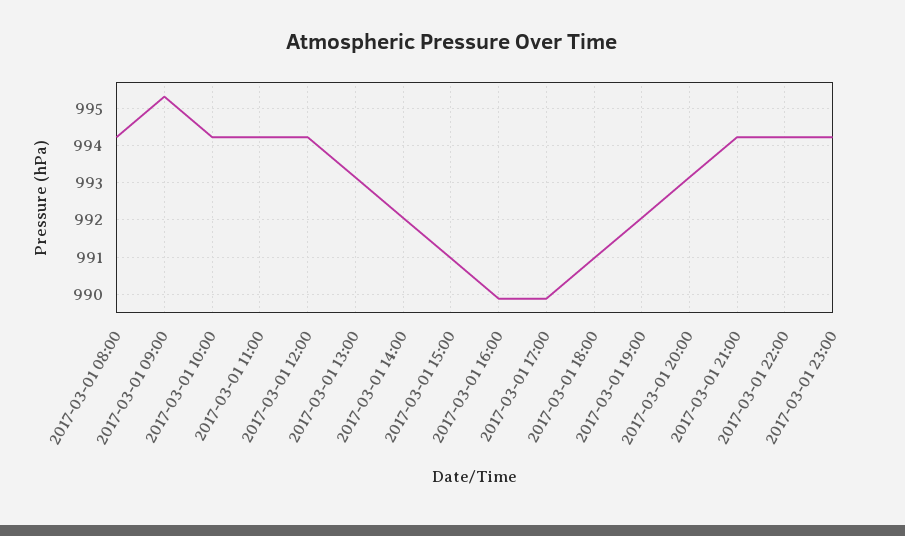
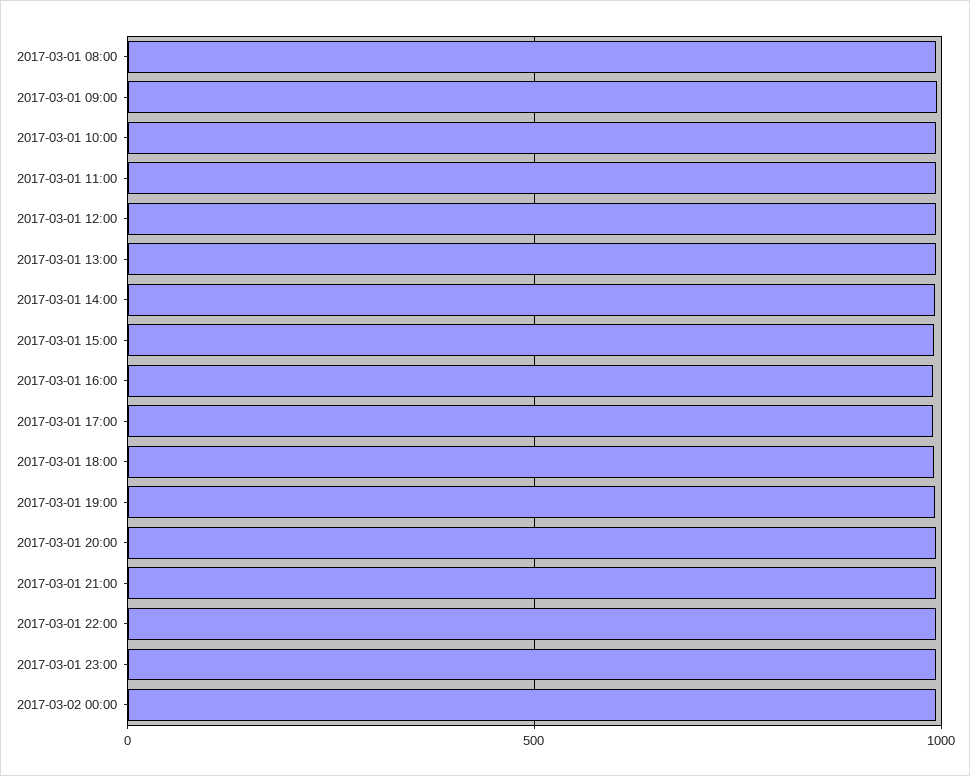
2017-03-02 00:00: none -> 1000

